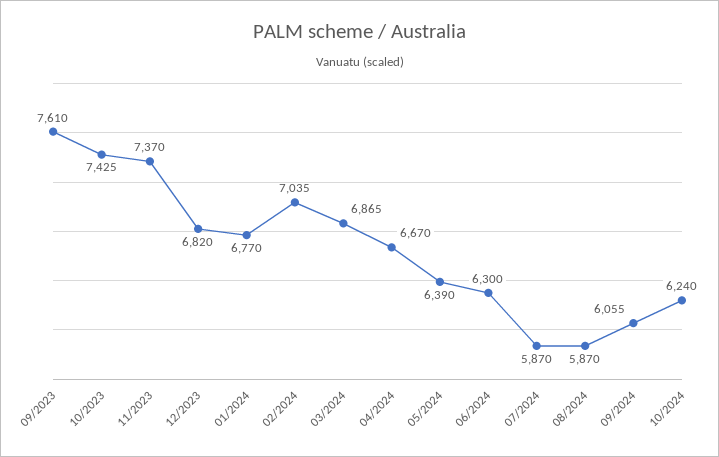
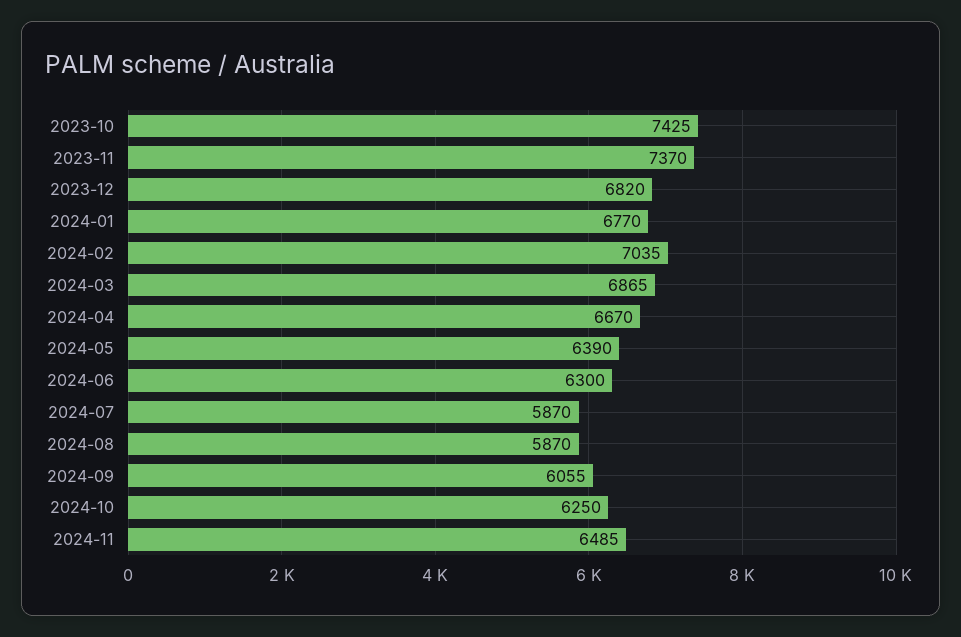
09/2023: 7610 -> none
10/2024: 6240 -> 6250
2024-11: none -> 6485

